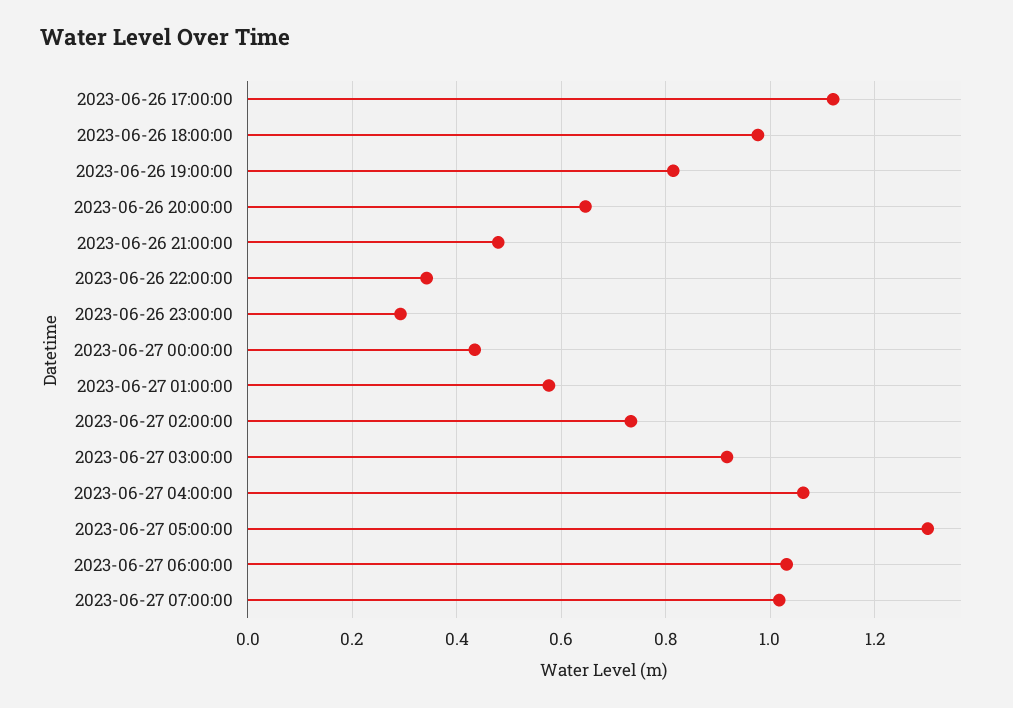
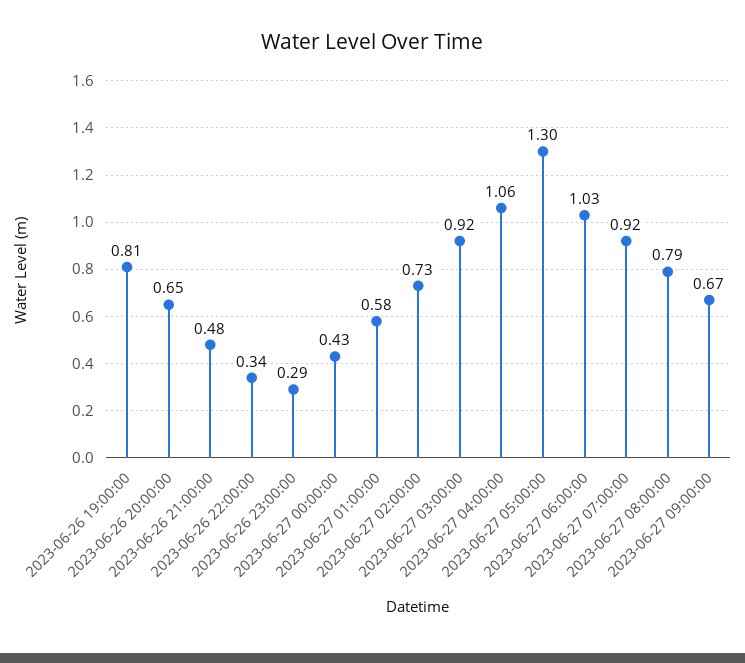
2023-06-26 17:00:00: 1.12 -> none
2023-06-26 18:00:00: 0.98 -> none
2023-06-27 07:00:00: 1.02 -> 0.92
2023-06-27 08:00:00: none -> 0.79
2023-06-27 09:00:00: none -> 0.67

